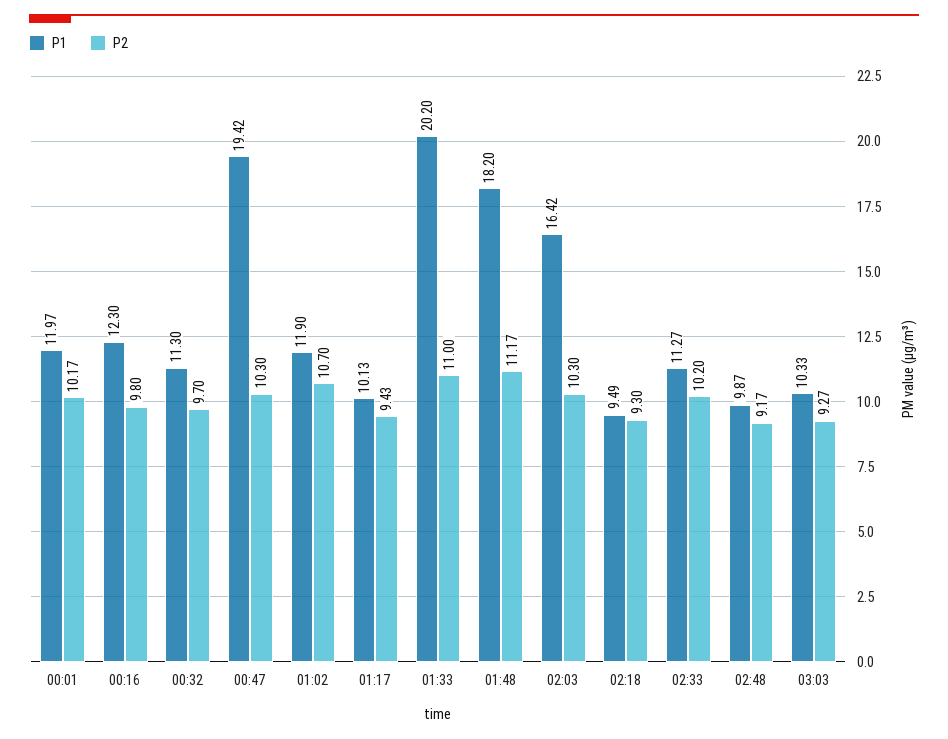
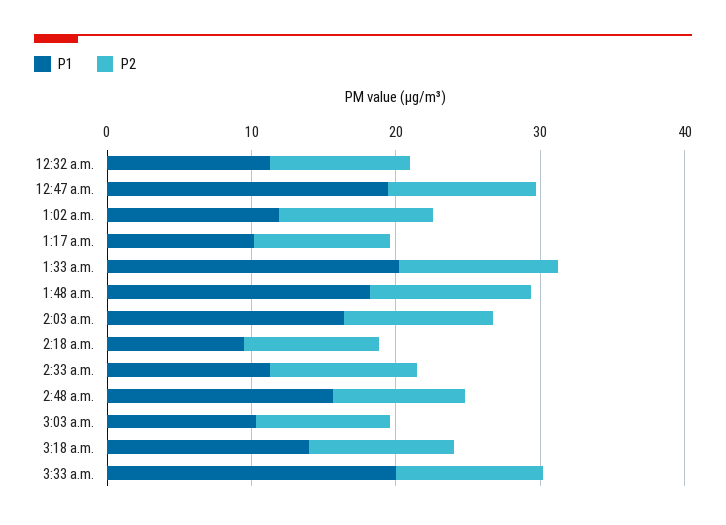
P1, 00:01: 11.97 -> none
P2, 00:01: 10.17 -> none
P1, 00:16: 12.3 -> none
P2, 00:16: 9.8 -> none
P1, 02:48: 9.87 -> 16
P1, 3:18 a.m.: none -> 14
P2, 3:18 a.m.: none -> 10
P1, 3:33 a.m.: none -> 20
P2, 3:33 a.m.: none -> 10

